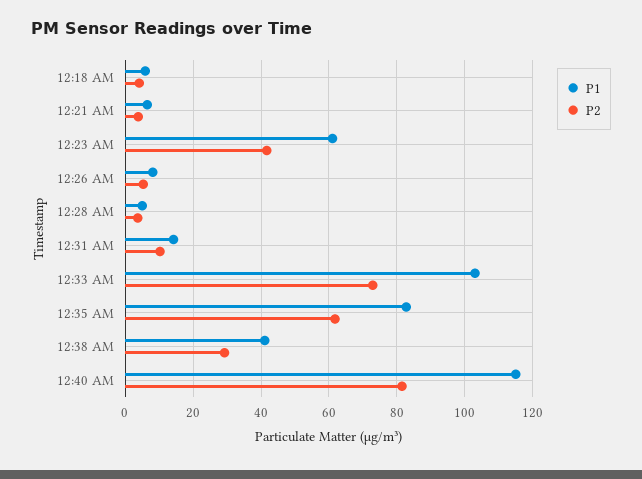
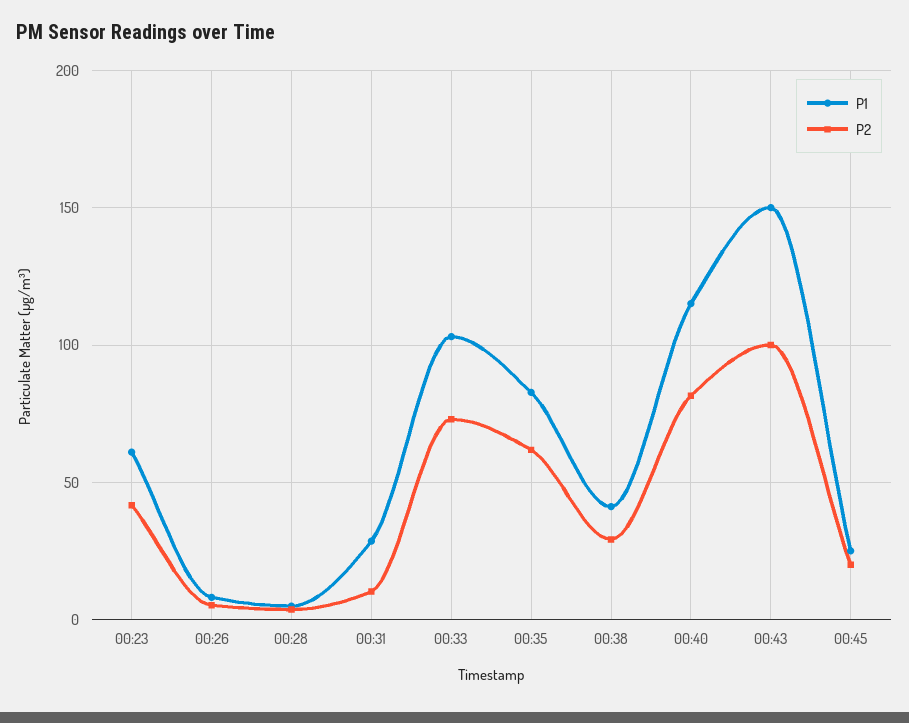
P1, 12:18 AM: 6 -> none
P2, 12:18 AM: 4 -> none
P1, 12:21 AM: 6 -> none
P2, 12:21 AM: 4 -> none
P1, 12:31 AM: 14 -> 30
P1, 00:43: none -> 150
P2, 00:43: none -> 100
P1, 00:45: none -> 25
P2, 00:45: none -> 20

